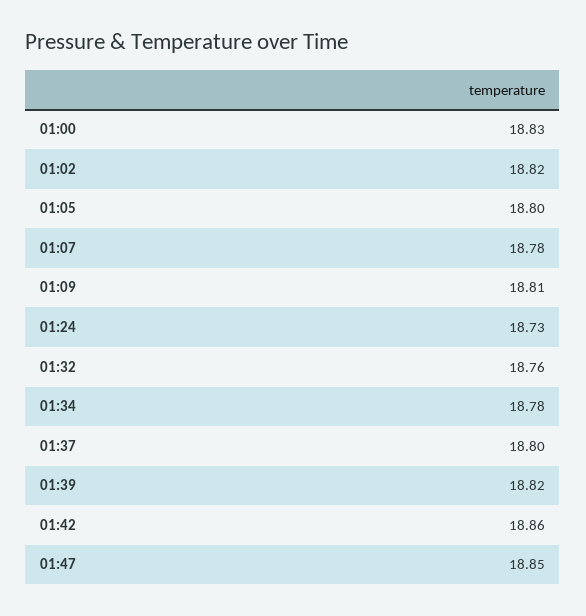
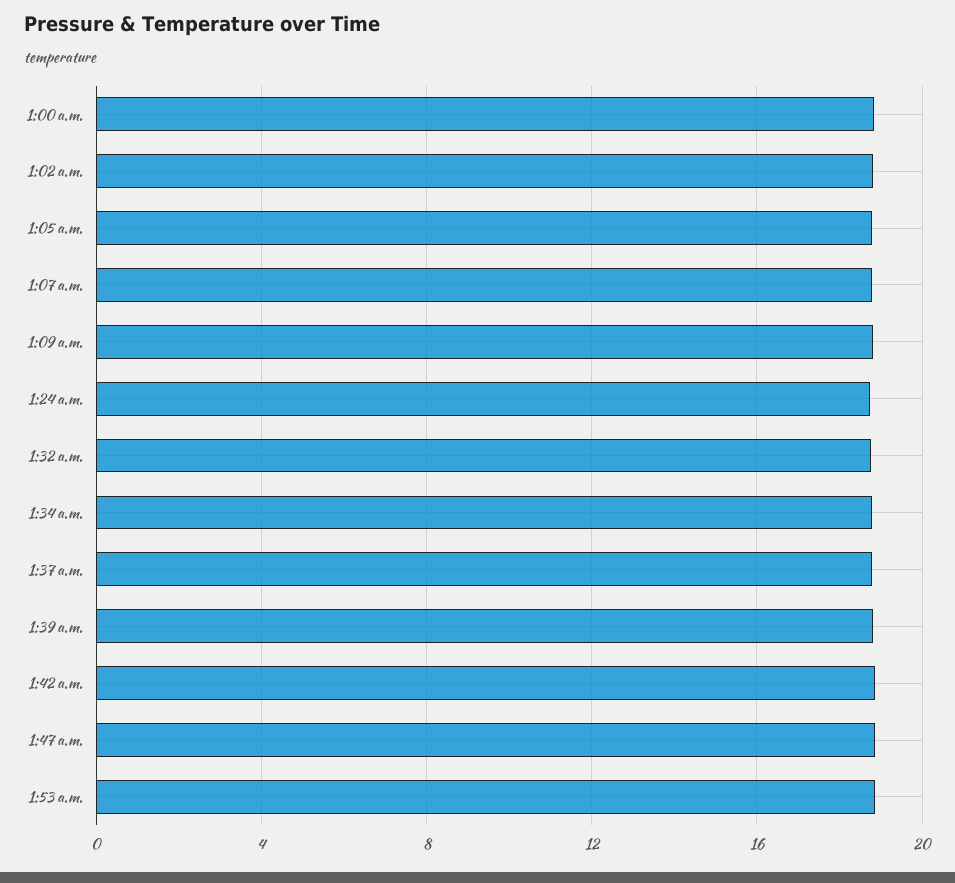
1:53 a.m.: none -> 19

